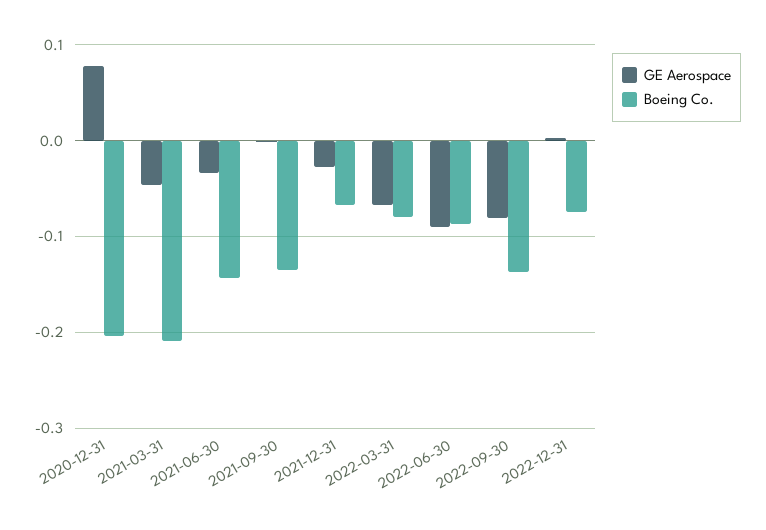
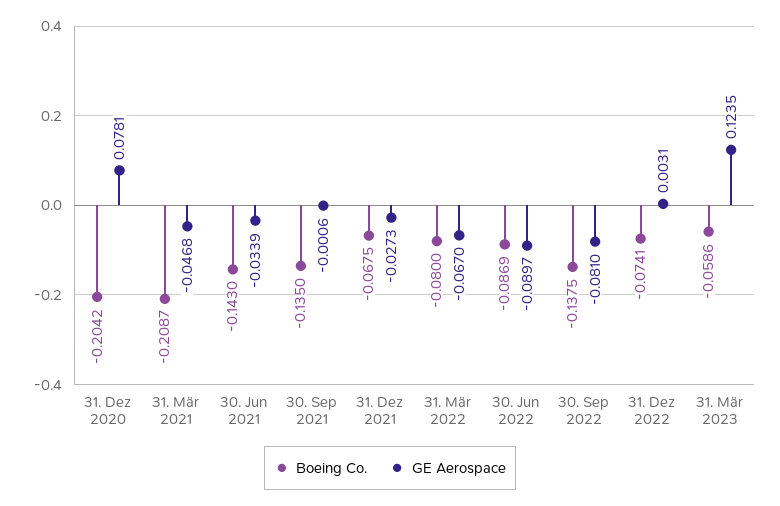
Boeing Co., 31. Mär 2023: none -> -0.0586
GE Aerospace, 31. Mär 2023: none -> 0.1235

